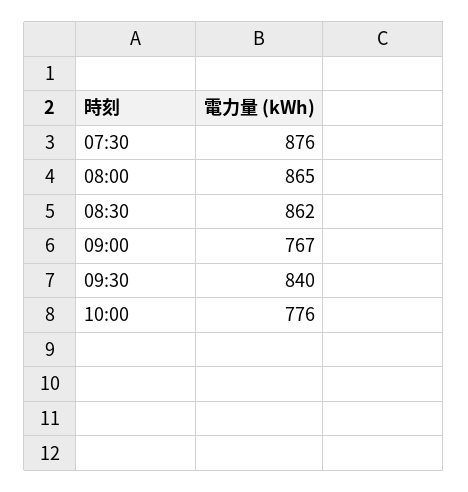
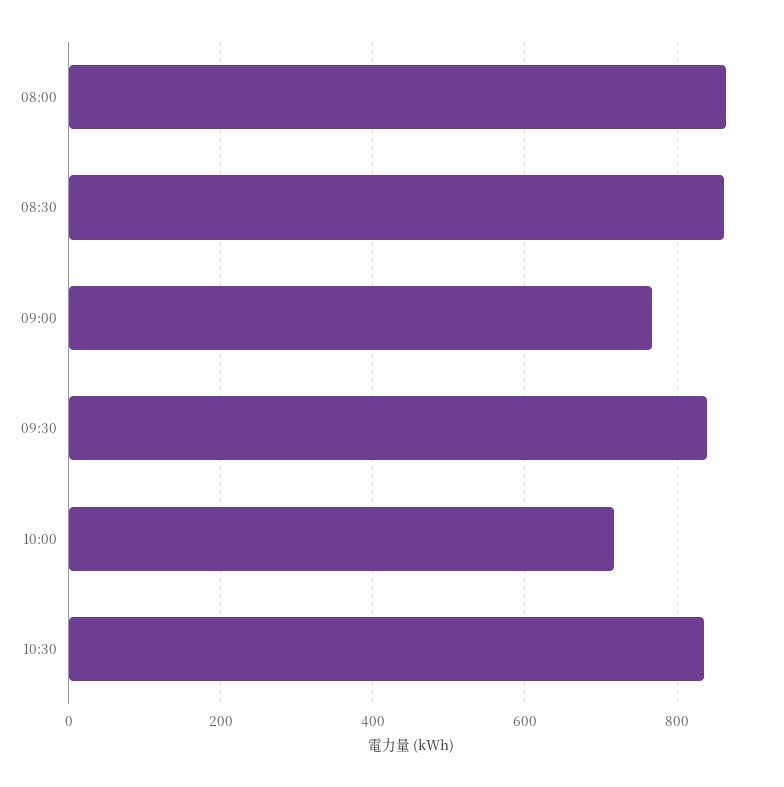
07:30: 876 -> none
10:00: 776 -> 720
10:30: none -> 840

